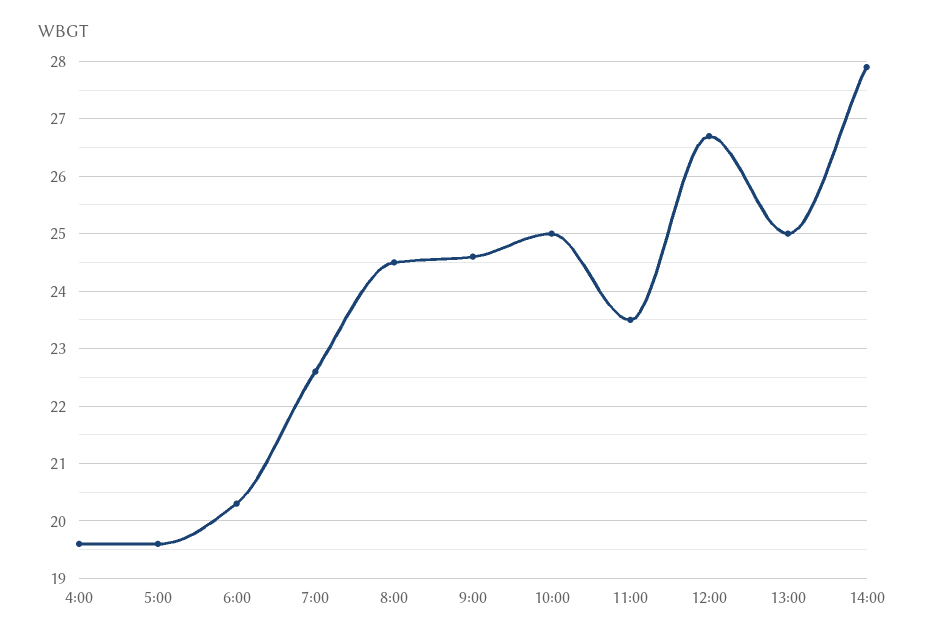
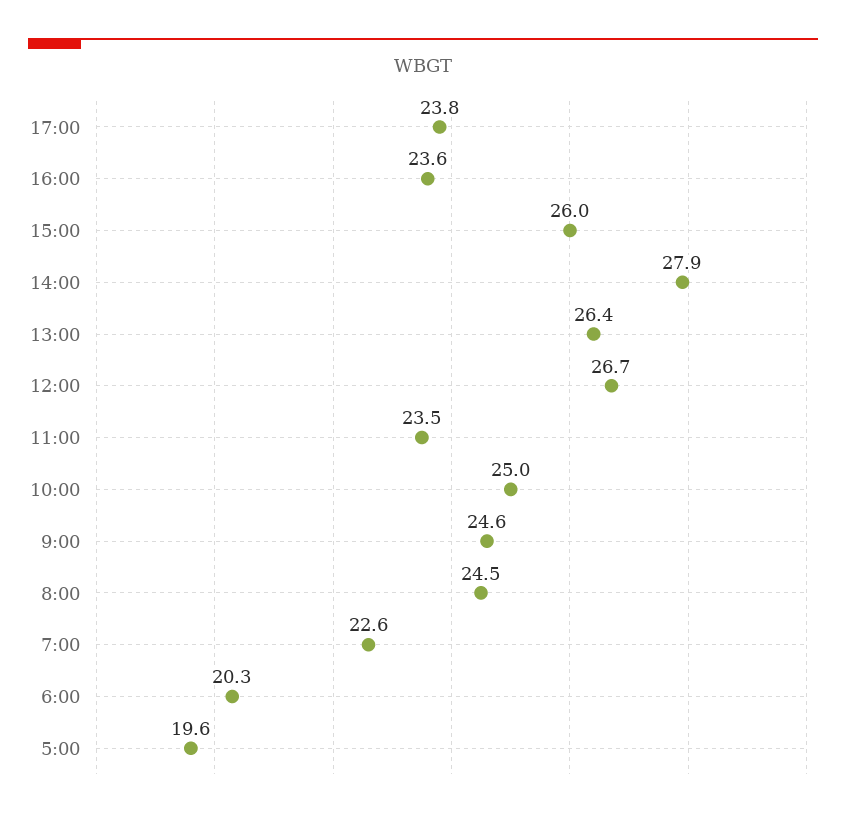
4:00: 19.5 -> none
13:00: 25 -> 26.4
17:00: none -> 23.8
16:00: none -> 23.6
15:00: none -> 26

